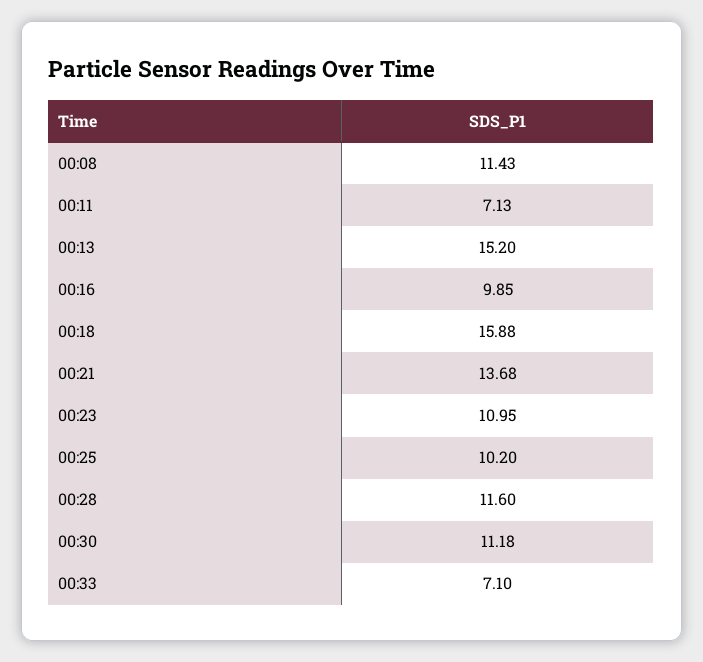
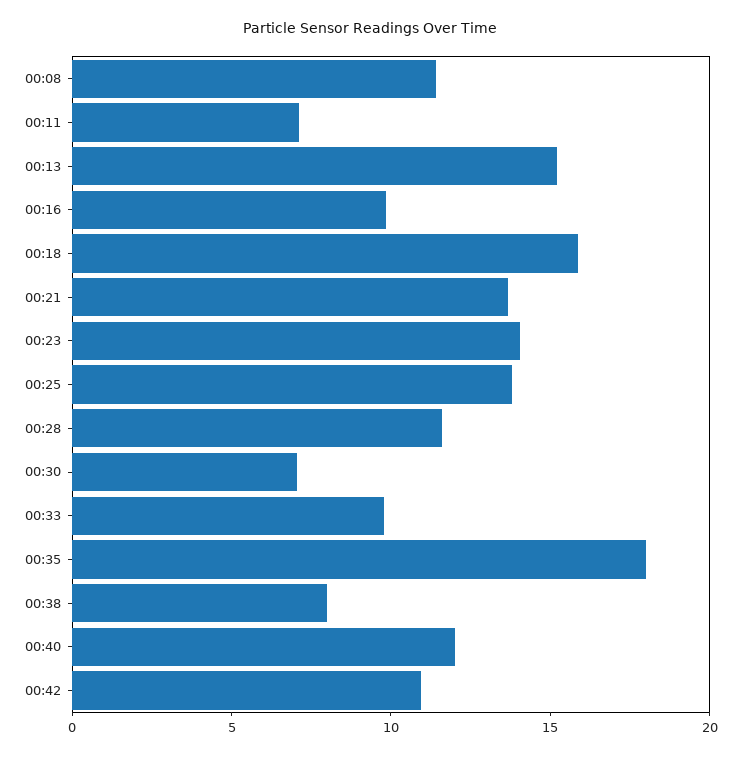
00:23: 10.95 -> 14
00:25: 10.2 -> 14
00:30: 11.18 -> 7
00:33: 7.1 -> 10
00:35: none -> 18
00:38: none -> 8
00:40: none -> 12
00:42: none -> 11

